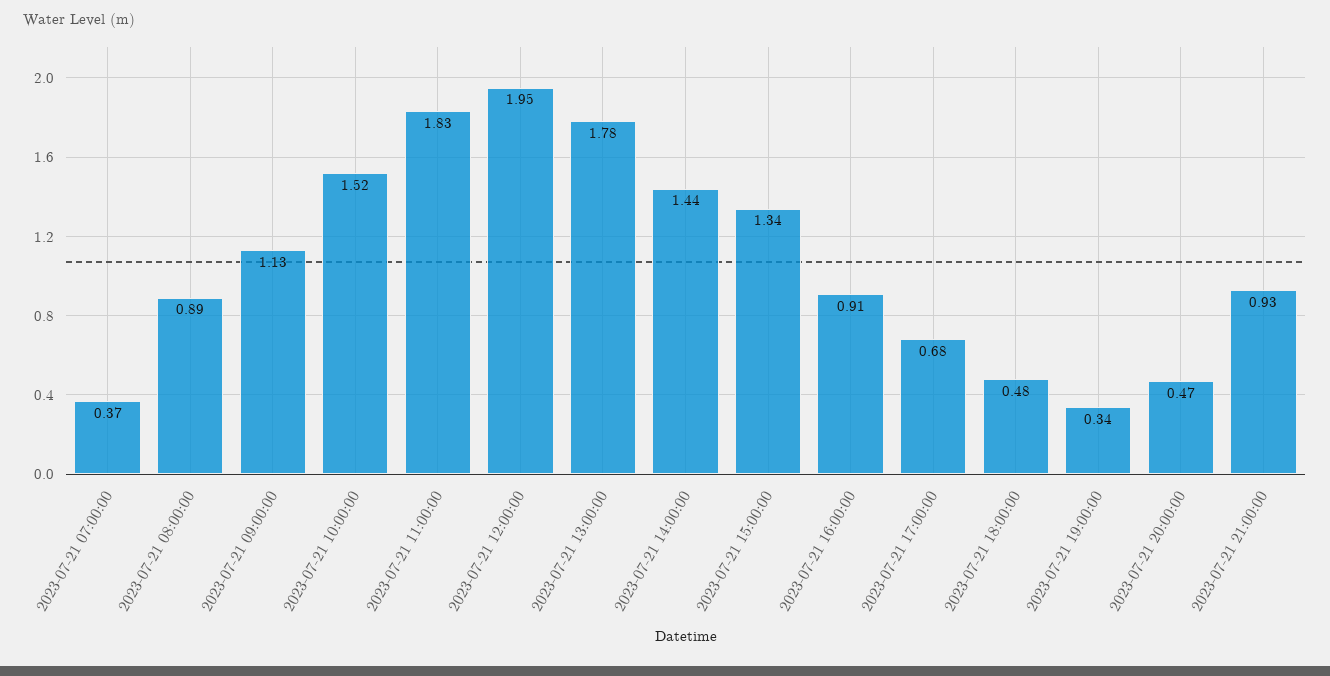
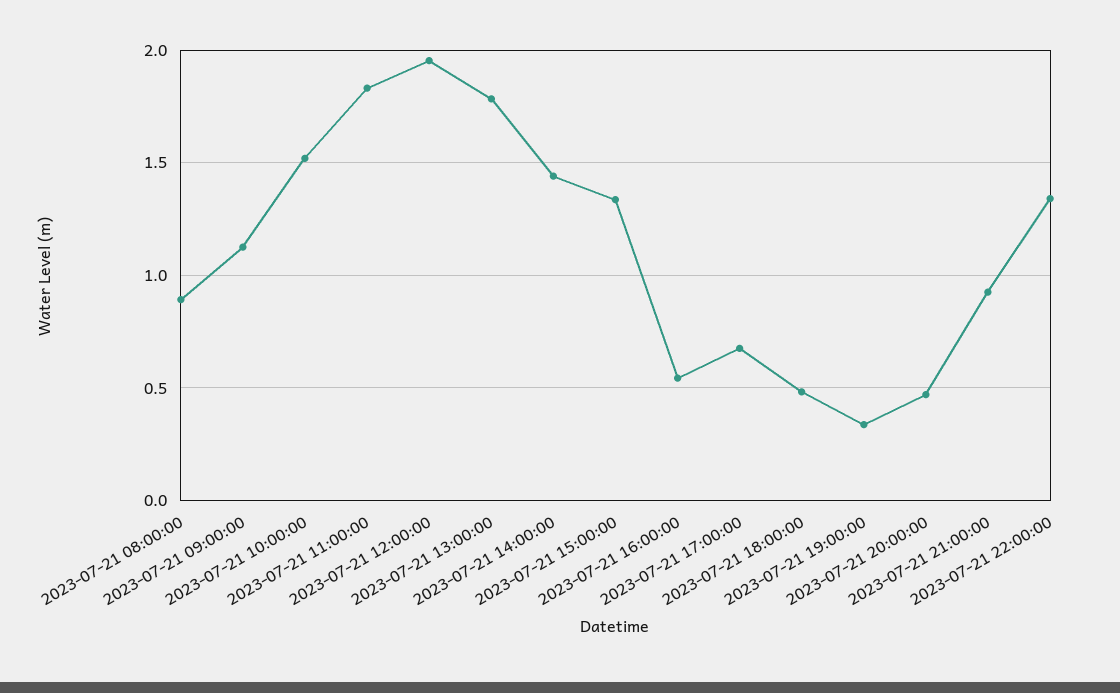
2023-07-21 07:00:00: 0.37 -> none
2023-07-21 16:00:00: 0.91 -> 0.55
2023-07-21 22:00:00: none -> 1.35

